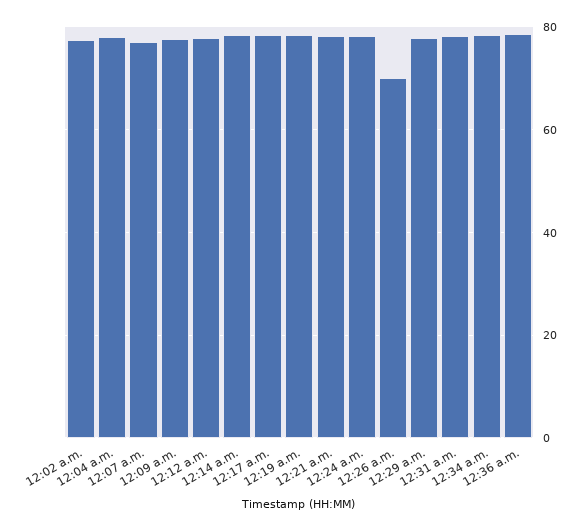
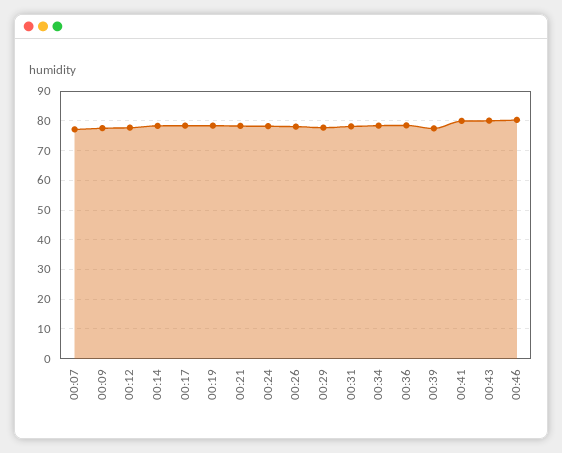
12:02 a.m.: 78 -> none
12:04 a.m.: 78 -> none
12:26 a.m.: 70 -> 77.5
00:39: none -> 77.5
00:41: none -> 80
00:43: none -> 80
00:46: none -> 80

